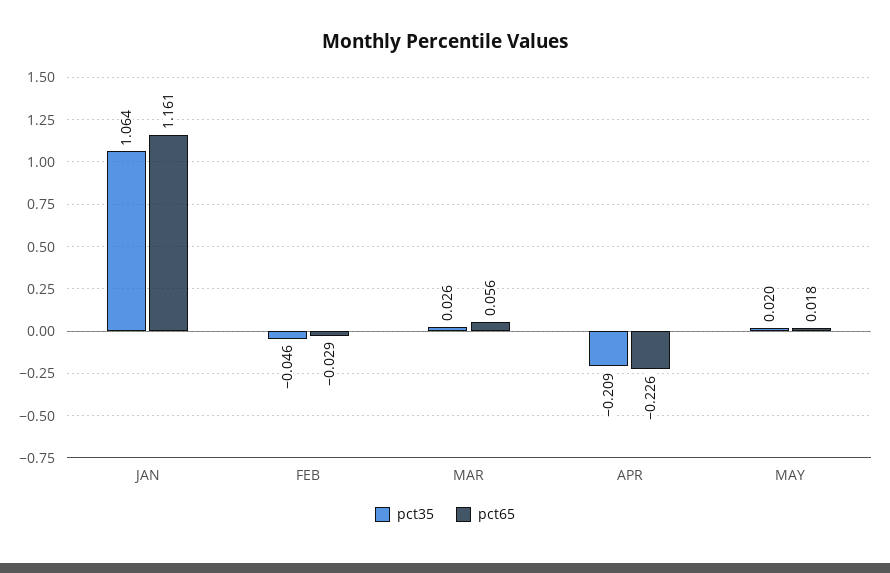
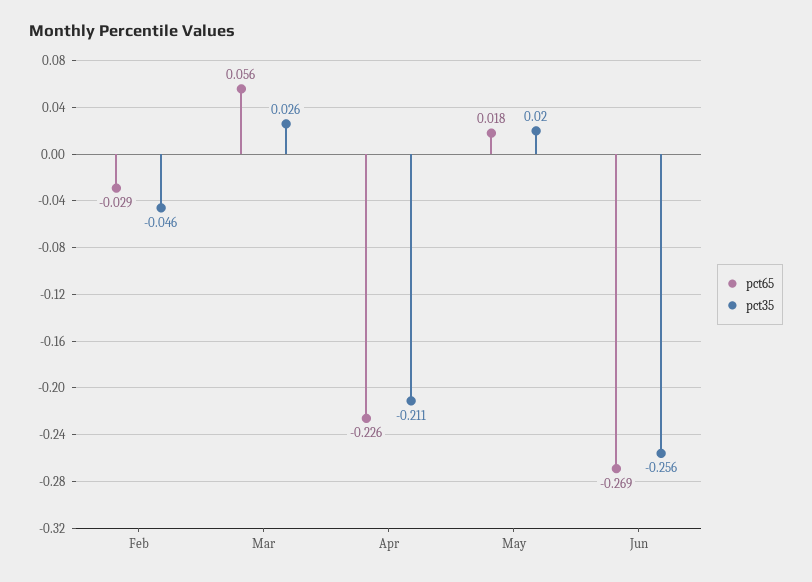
pct35, JAN: 1.064 -> none
pct65, JAN: 1.161 -> none
pct35, APR: -0.209 -> -0.211
pct65, Jun: none -> -0.269
pct35, Jun: none -> -0.256

